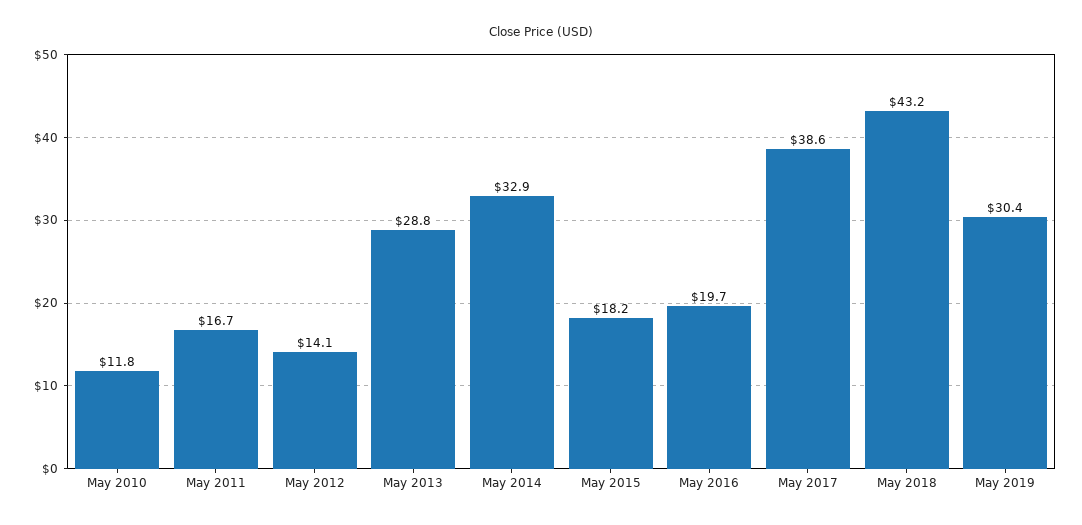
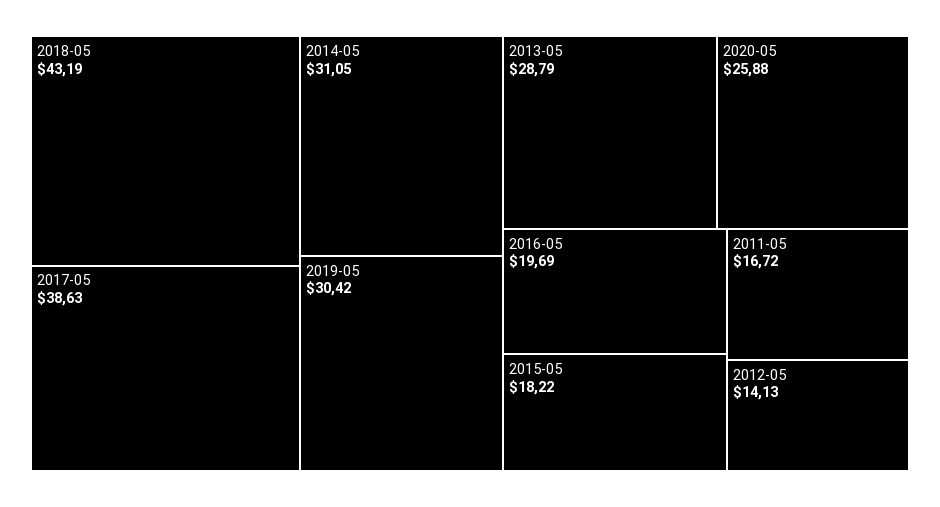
May 2010: 11.8 -> none
May 2014: 32.9 -> 31.05
2020-05: none -> 25.88

